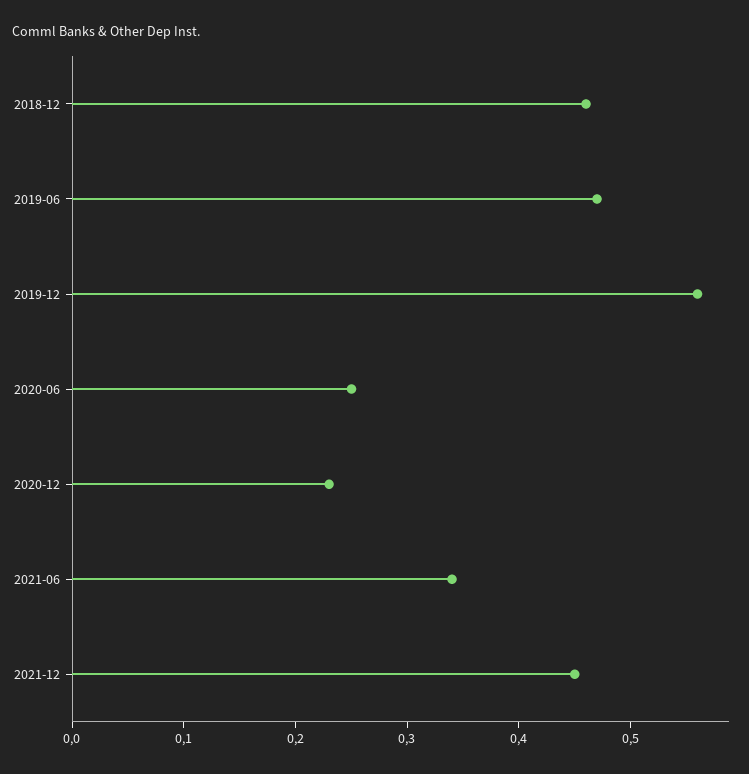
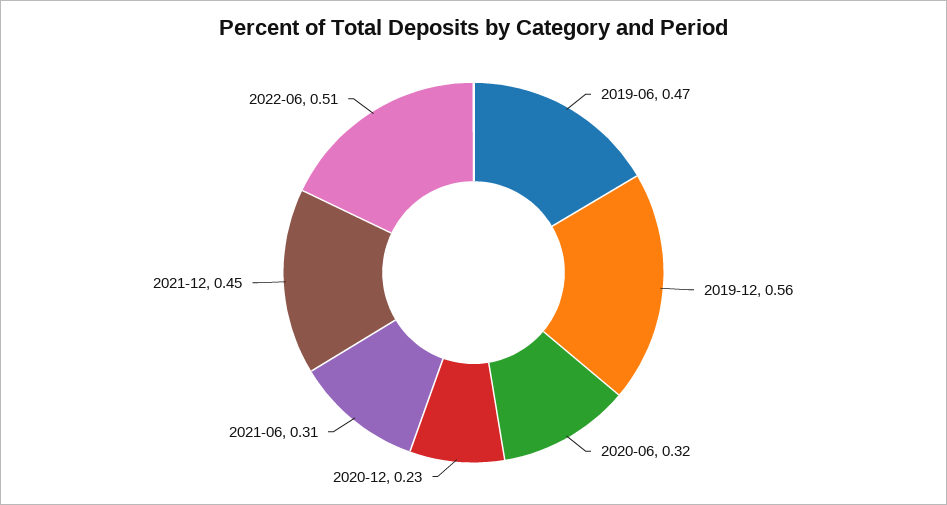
2018-12: 0.46 -> none
2020-06: 0.25 -> 0.32
2021-06: 0.34 -> 0.31
2022-06: none -> 0.51

